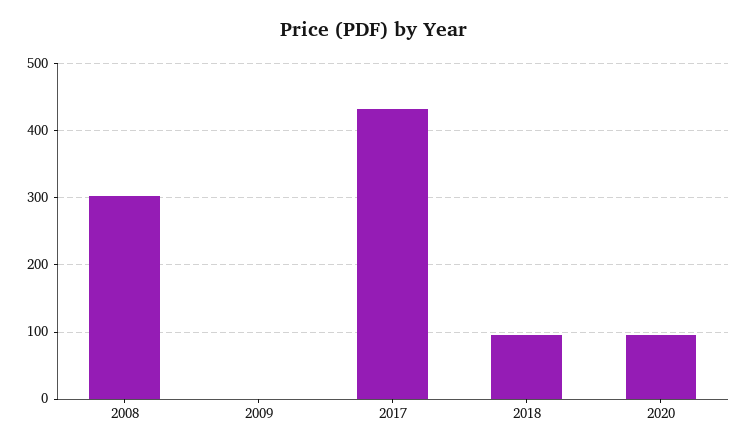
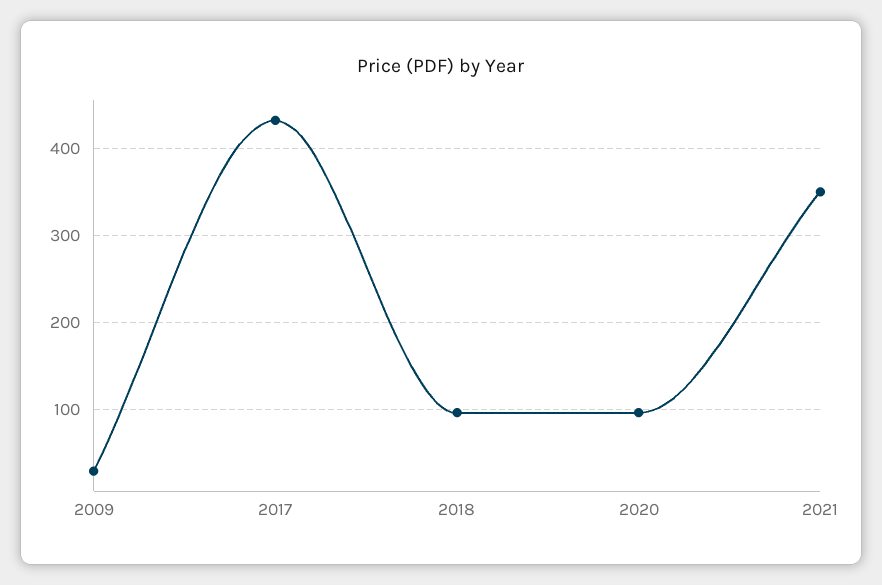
2008: 300 -> none
2009: 0 -> 30
2021: none -> 350

